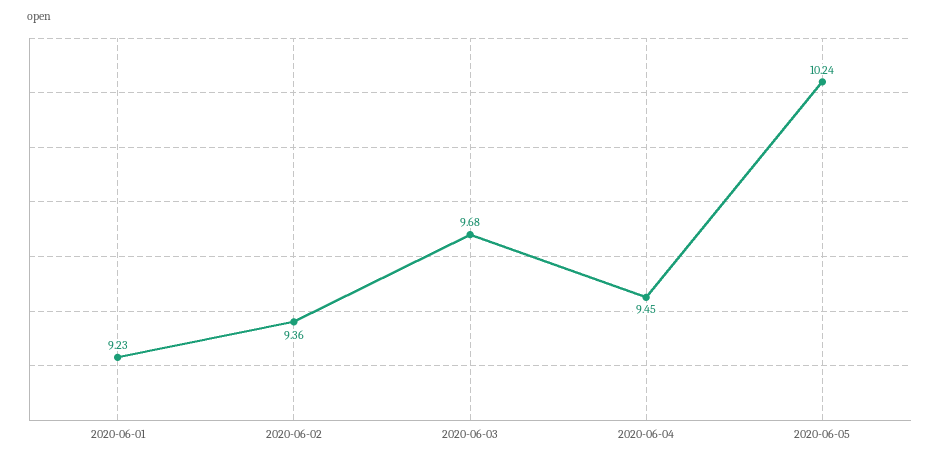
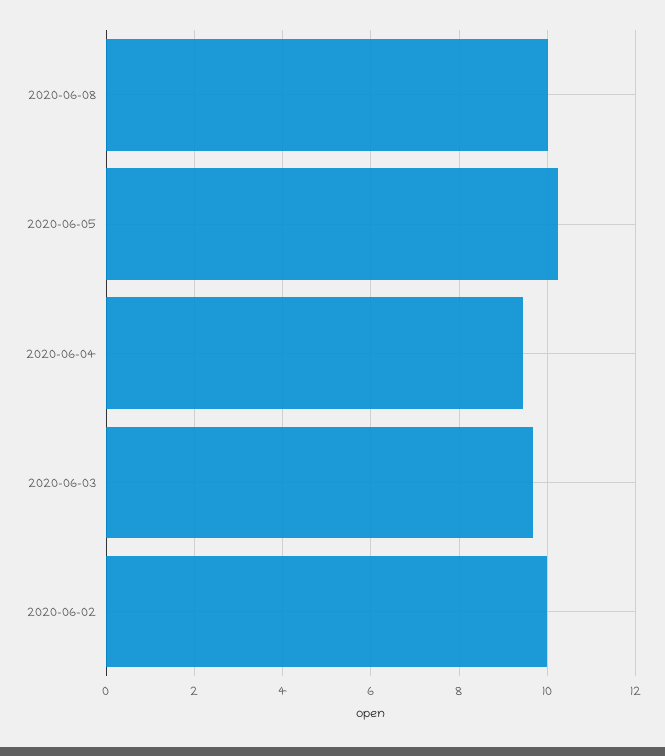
2020-06-01: 9.23 -> none
2020-06-02: 9.36 -> 10
2020-06-08: none -> 10

